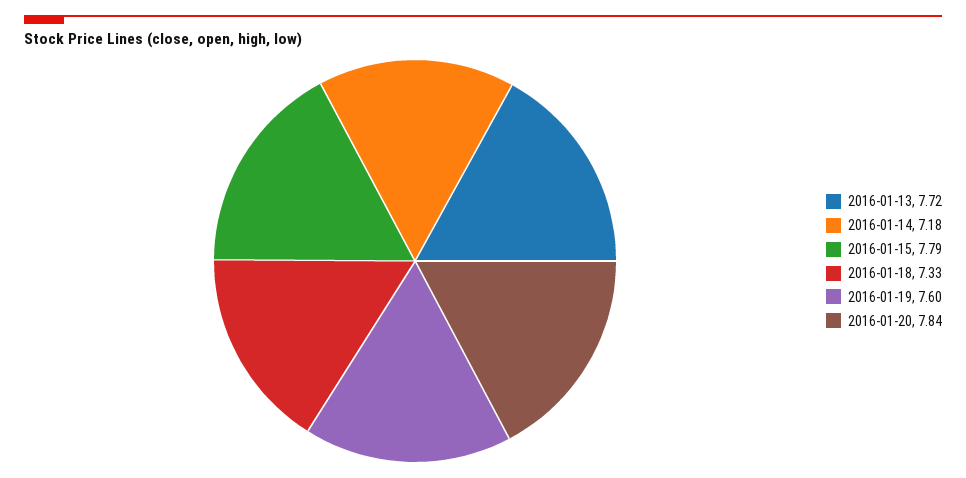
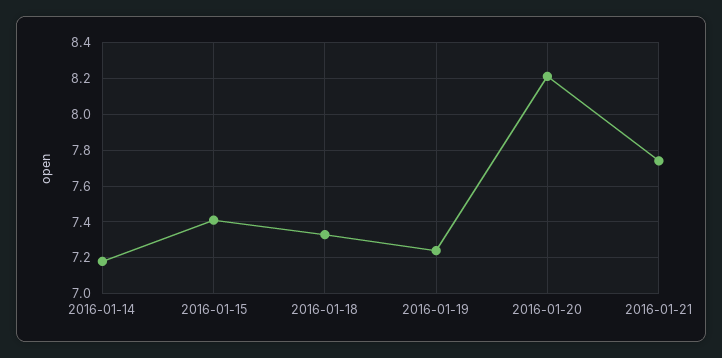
2016-01-13: 7.72 -> none
2016-01-15: 7.79 -> 7.4
2016-01-19: 7.6 -> 7.25
2016-01-20: 7.84 -> 8.2
2016-01-21: none -> 7.75

